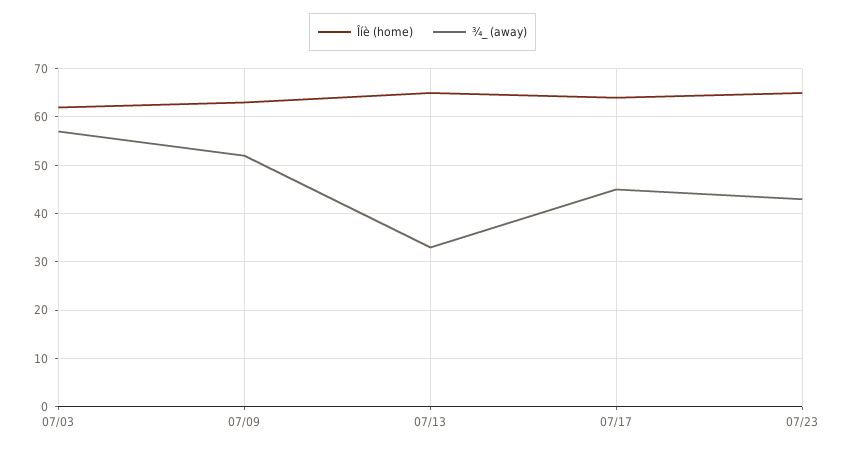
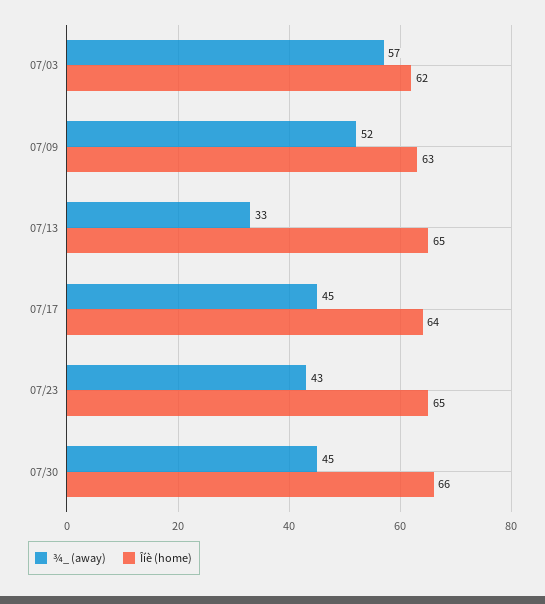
¾_ (away), 07/30: none -> 45
Îíè (home), 07/30: none -> 66

